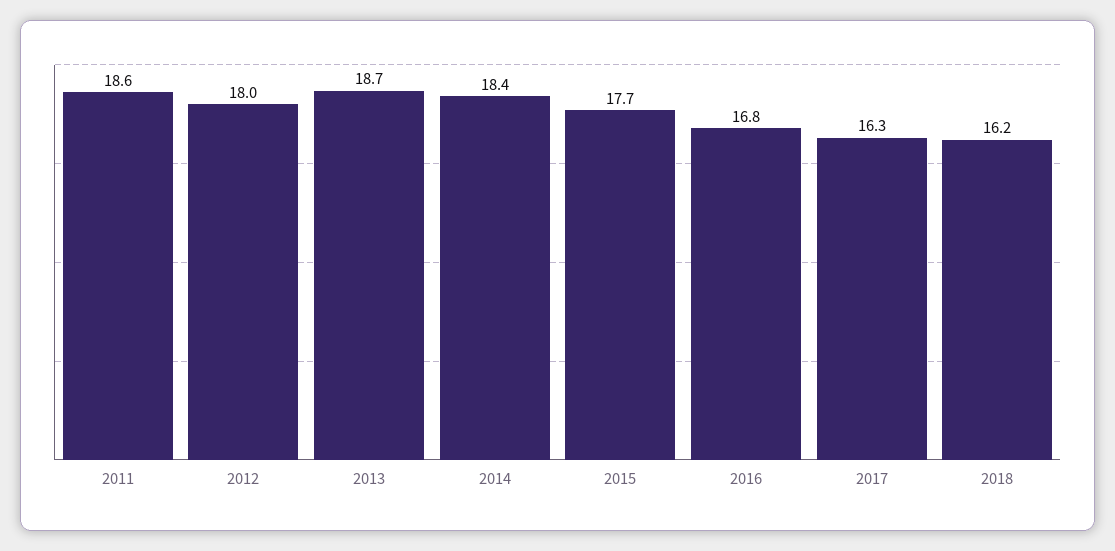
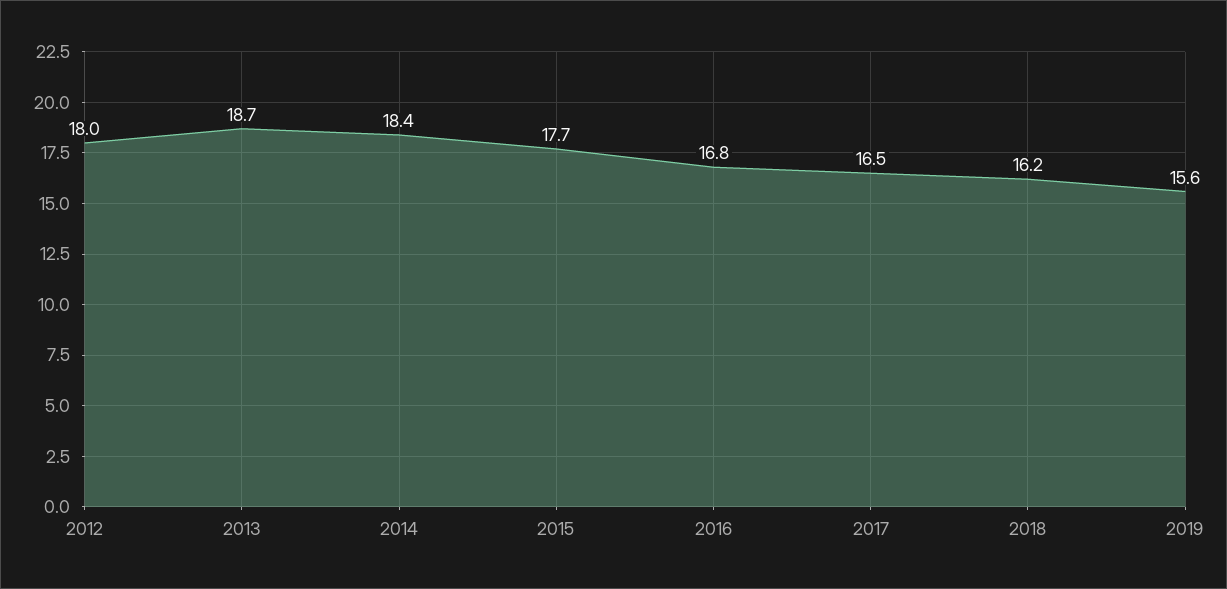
2011: 18.6 -> none
2017: 16.3 -> 16.5
2019: none -> 15.6

